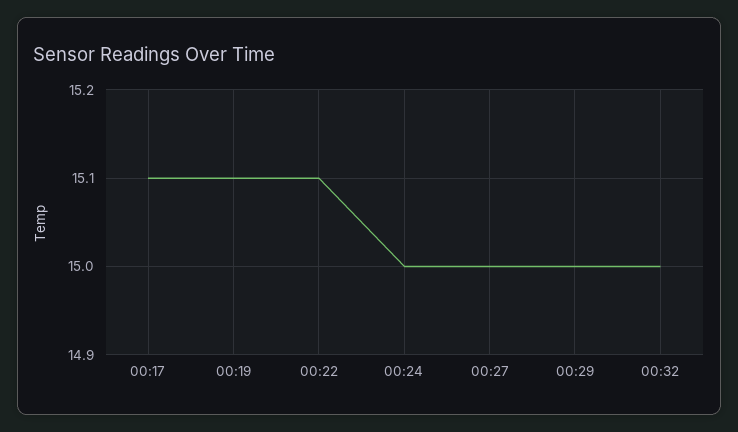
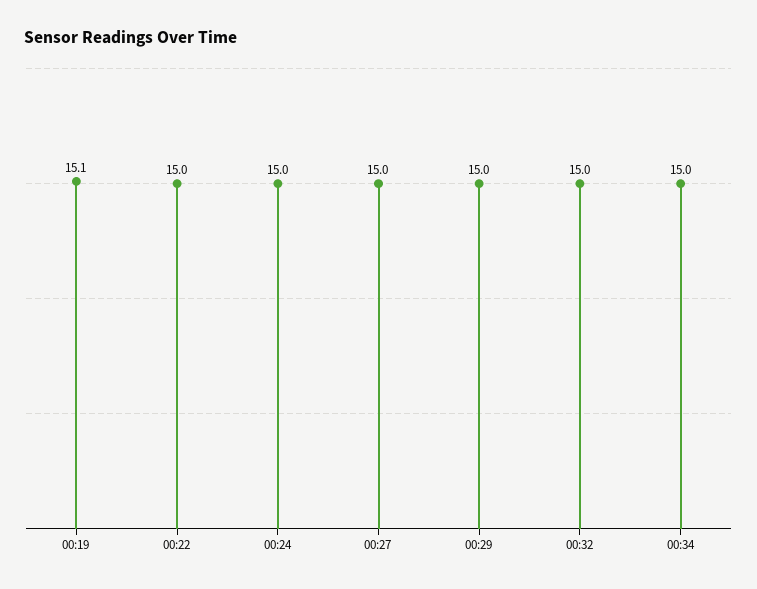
00:17: 15.1 -> none
00:22: 15.1 -> 15
00:34: none -> 15

